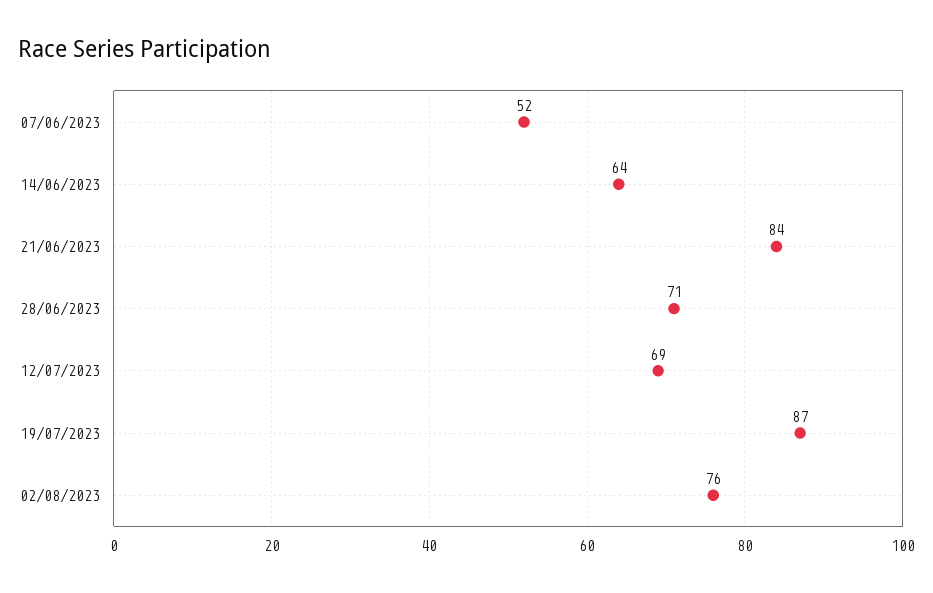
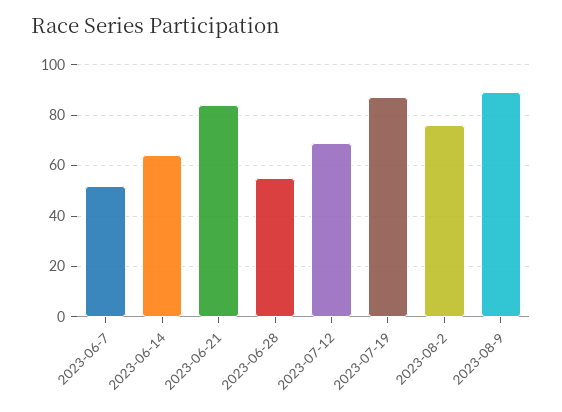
28/06/2023: 71 -> 55
2023-08-9: none -> 90

